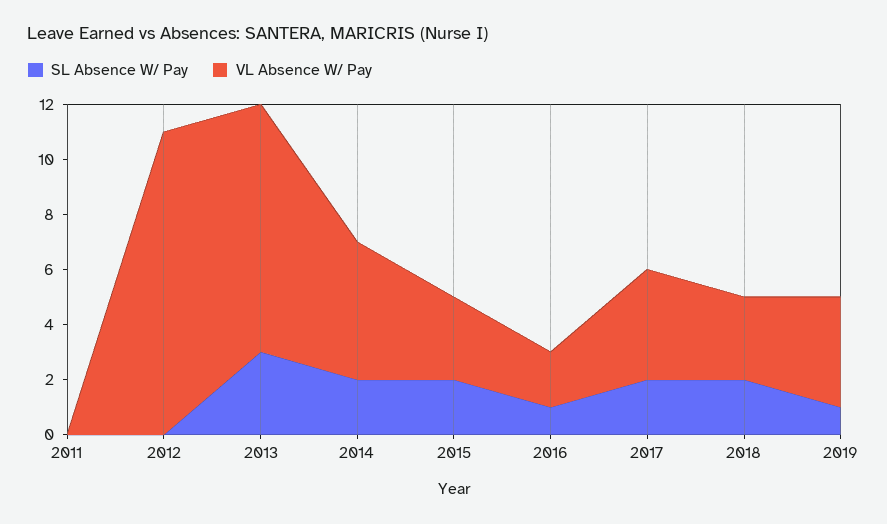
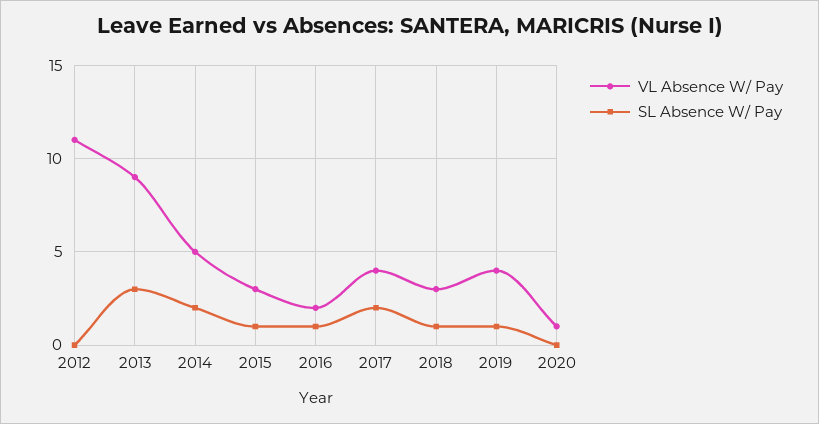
SL Absence W/ Pay, 2011: 0 -> none
VL Absence W/ Pay, 2011: 0 -> none
SL Absence W/ Pay, 2015: 2 -> 1
SL Absence W/ Pay, 2018: 2 -> 1
VL Absence W/ Pay, 2020: none -> 1
SL Absence W/ Pay, 2020: none -> 0

